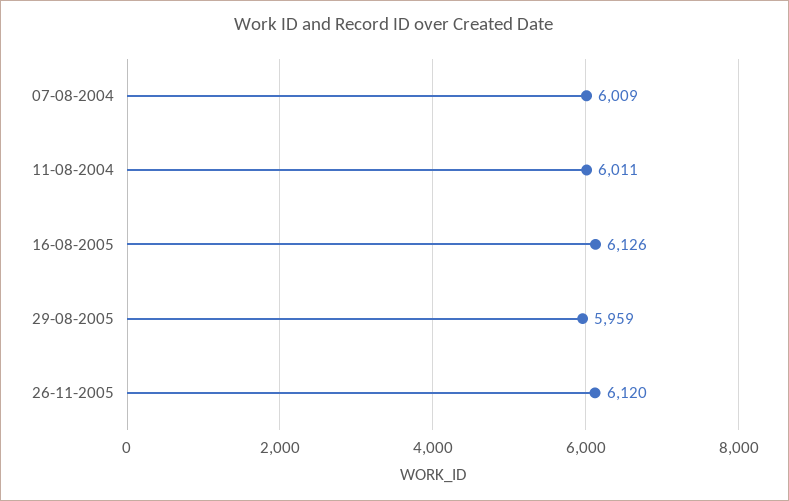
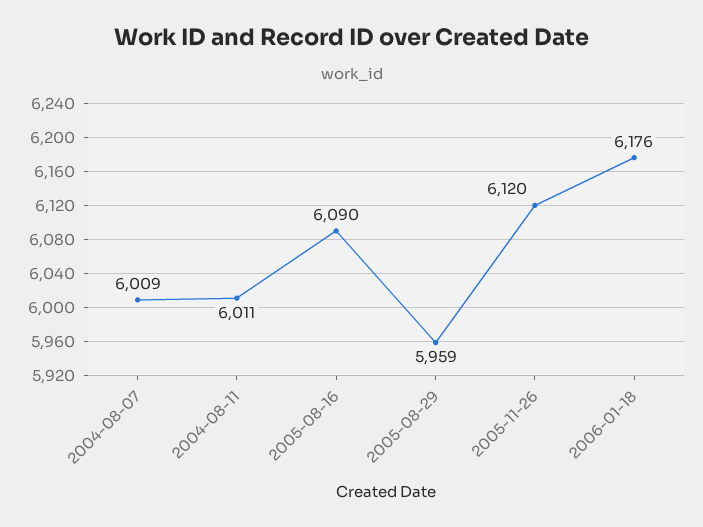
16-08-2005: 6126 -> 6090
2006-01-18: none -> 6176

